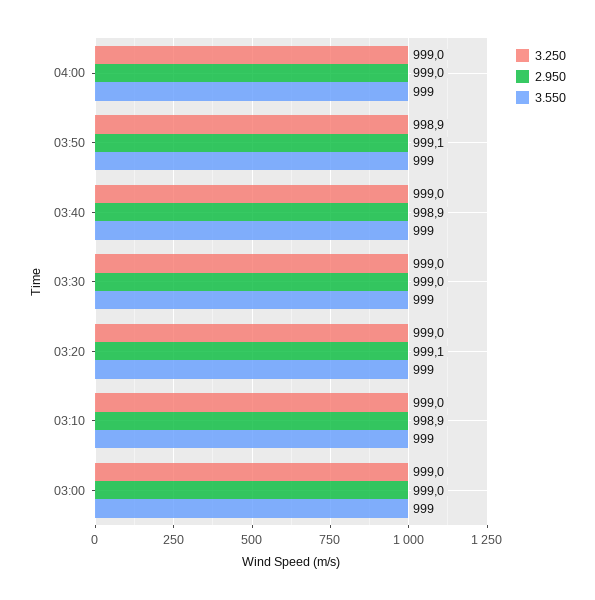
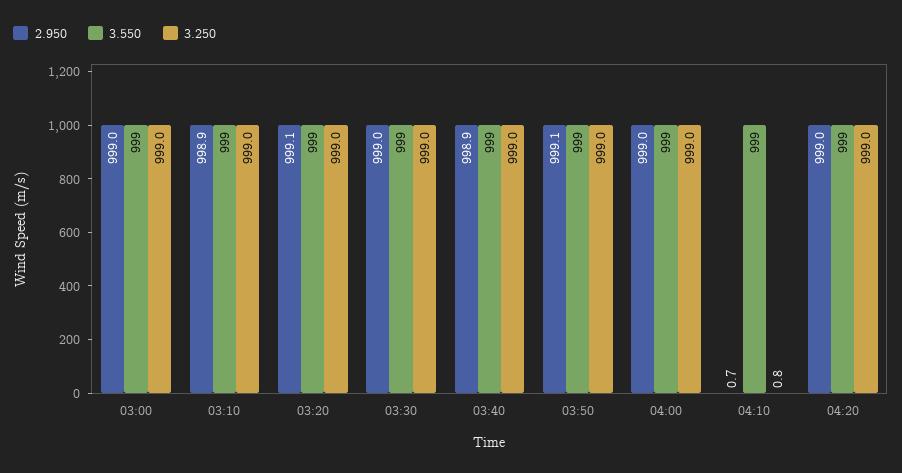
3.250, 03:50: 998.9 -> 999
2.950, 04:10: none -> 0.7
3.550, 04:10: none -> 999
3.250, 04:10: none -> 0.8
2.950, 04:20: none -> 999
3.550, 04:20: none -> 999
3.250, 04:20: none -> 999

